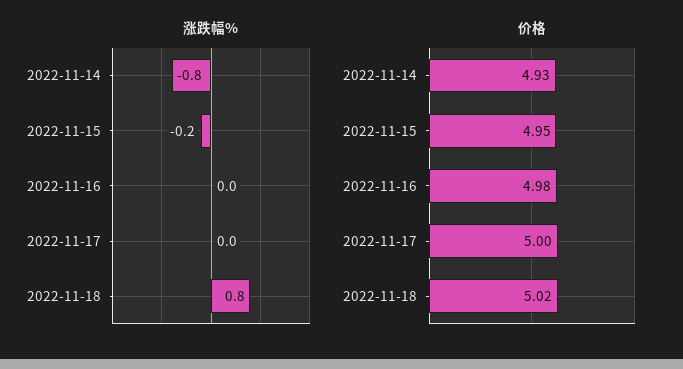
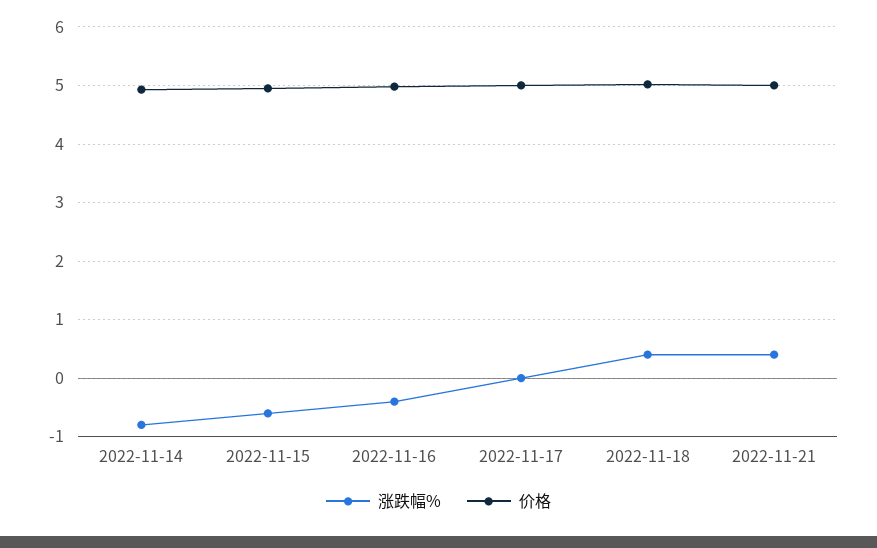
涨跌幅%, 2022-11-15: -0.2 -> -0.6
涨跌幅%, 2022-11-16: 0 -> -0.4
涨跌幅%, 2022-11-18: 0.8 -> 0.4
涨跌幅%, 2022-11-21: none -> 0.4
价格, 2022-11-21: none -> 5

